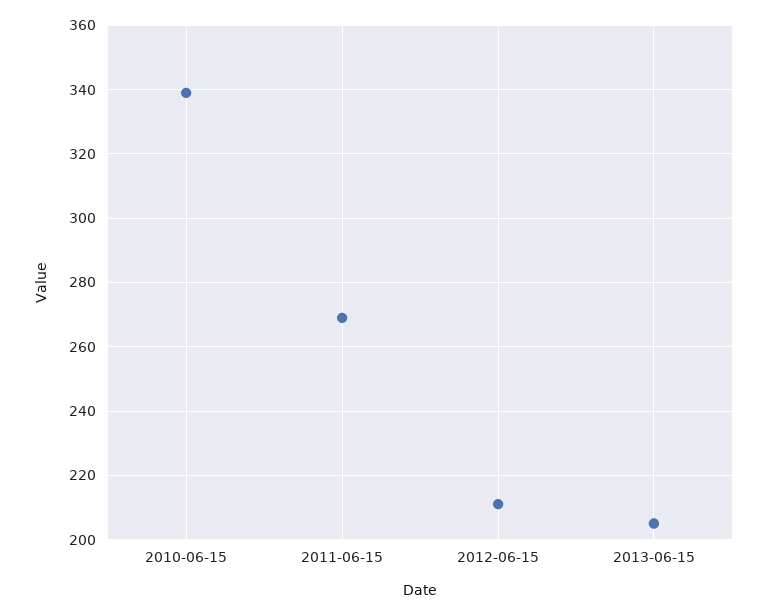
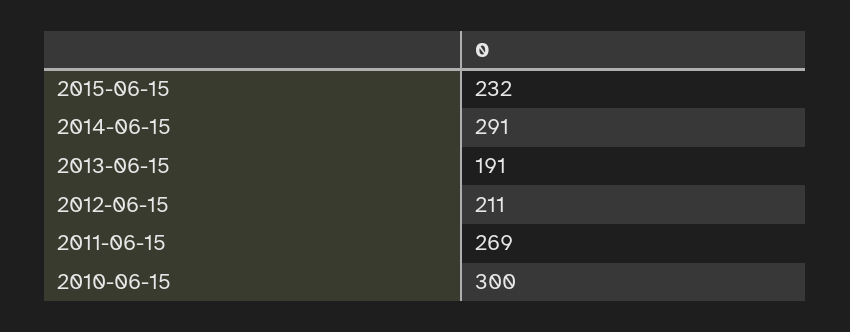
2010-06-15: 340 -> 300
2013-06-15: 205 -> 191
2015-06-15: none -> 232
2014-06-15: none -> 291

